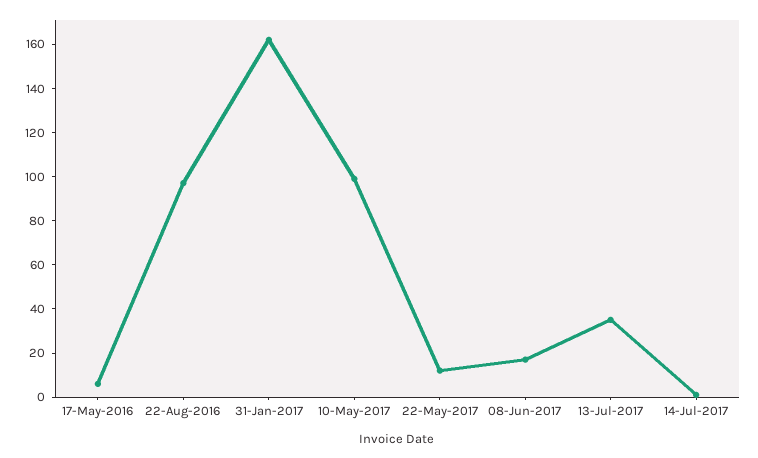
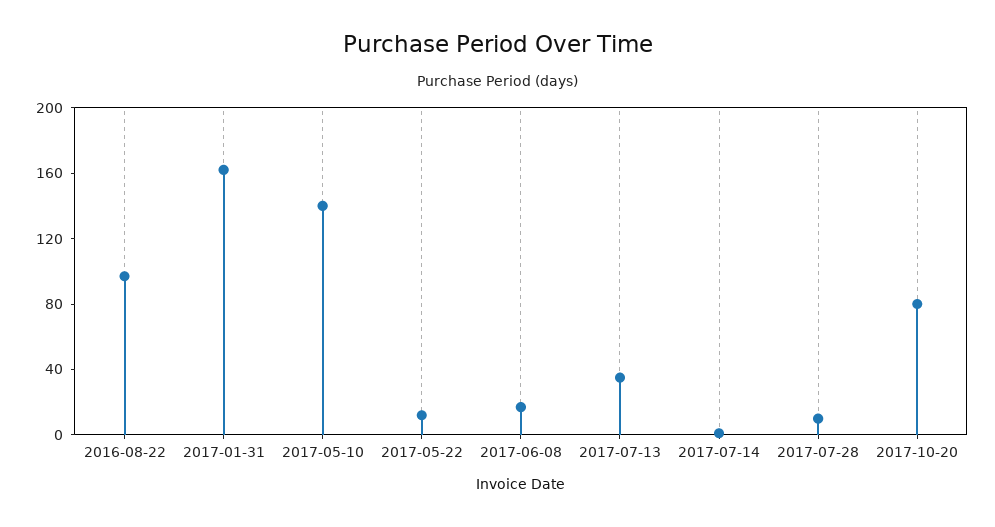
17-May-2016: 5 -> none
10-May-2017: 100 -> 140
2017-07-28: none -> 10
2017-10-20: none -> 80

